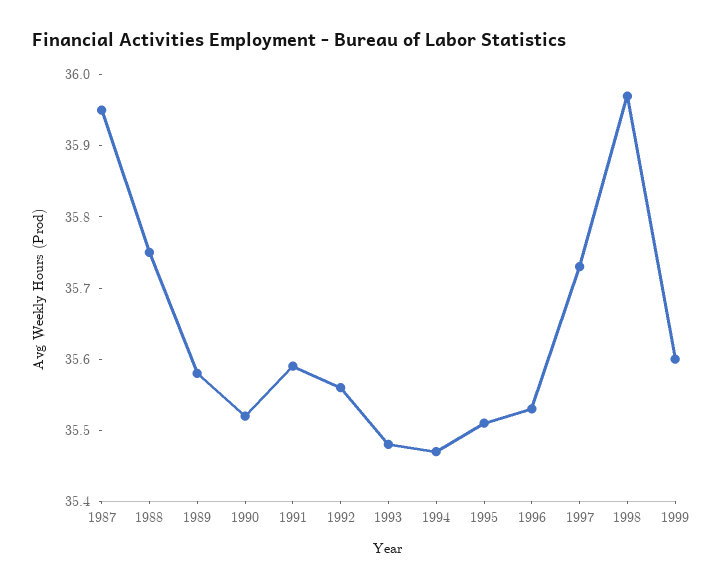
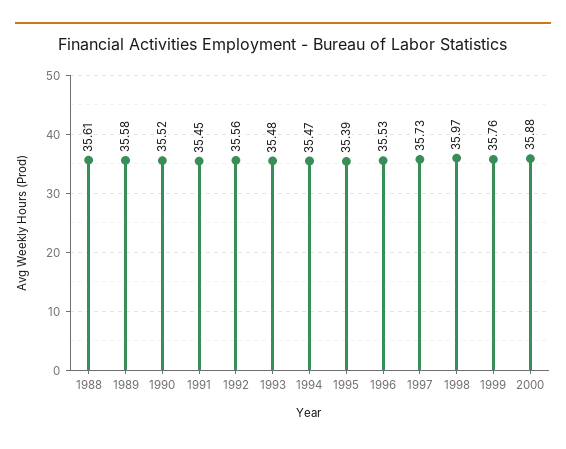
1987: 35.95 -> none
1988: 35.75 -> 35.61
1991: 35.6 -> 35.45
1995: 35.5 -> 35.39
1999: 35.6 -> 35.76
2000: none -> 35.88

